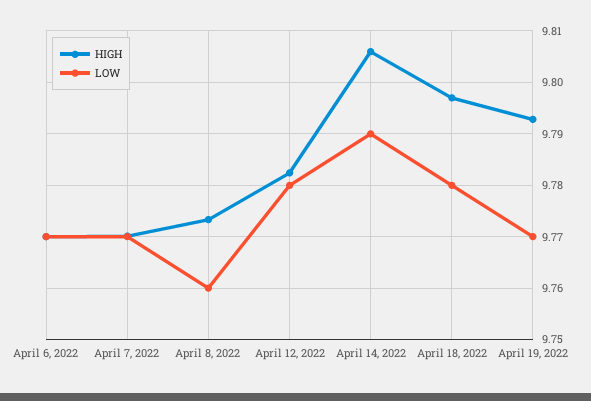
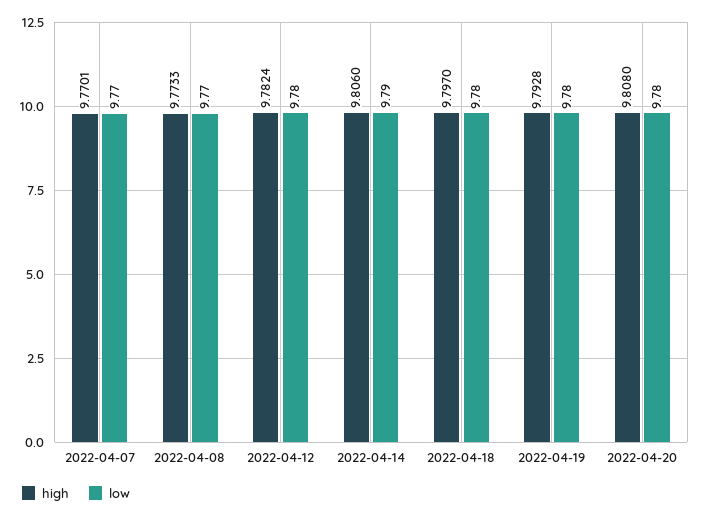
HIGH, April 6, 2022: 9.77 -> none
LOW, April 6, 2022: 9.77 -> none
LOW, April 8, 2022: 9.76 -> 9.77
LOW, April 19, 2022: 9.77 -> 9.78
HIGH, 2022-04-20: none -> 9.808
LOW, 2022-04-20: none -> 9.78

